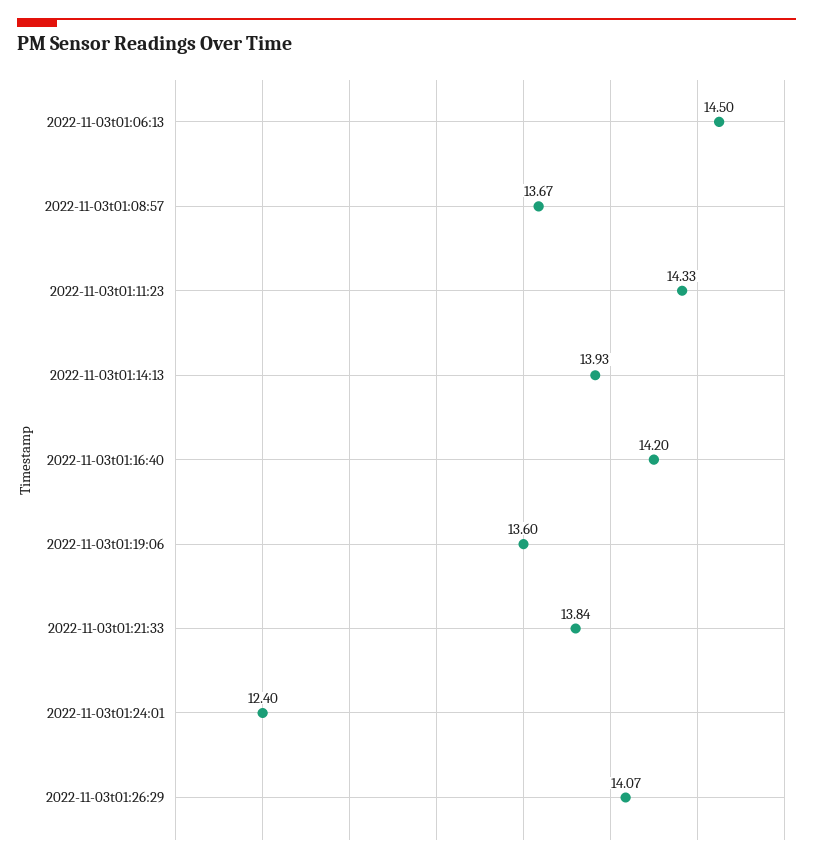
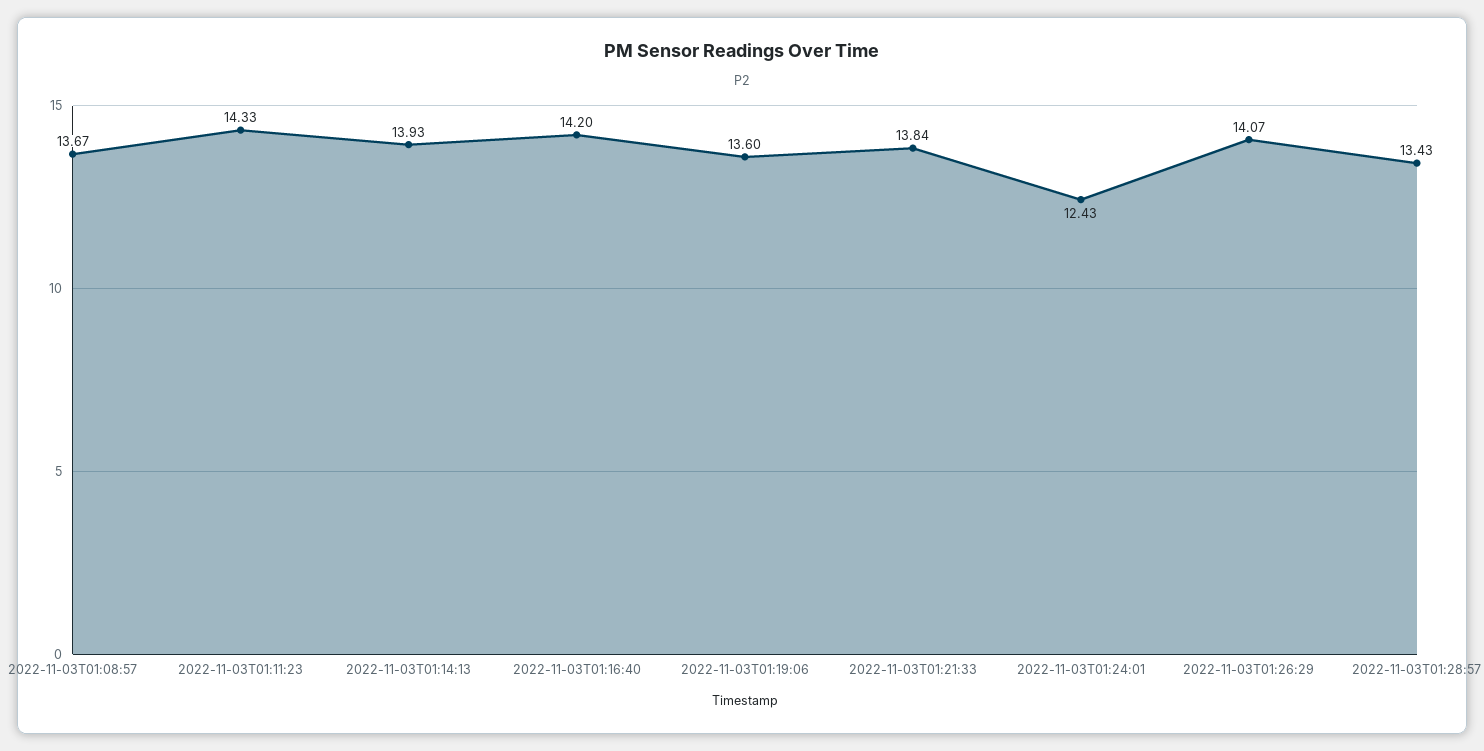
2022-11-03t01:06:13: 14.5 -> none
2022-11-03t01:24:01: 12.4 -> 12.43
2022-11-03T01:28:57: none -> 13.43

